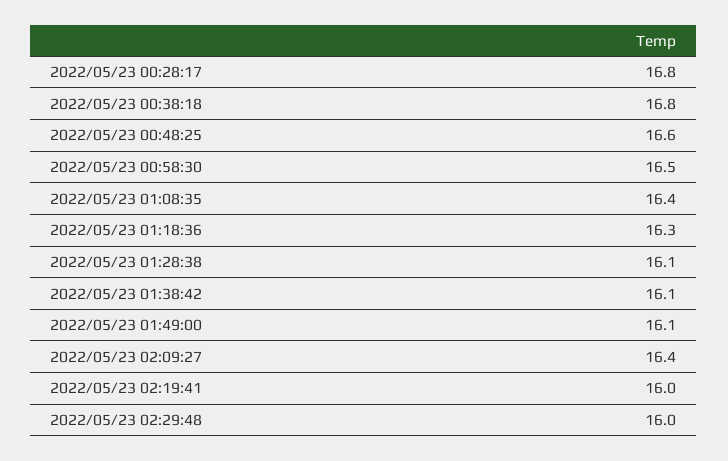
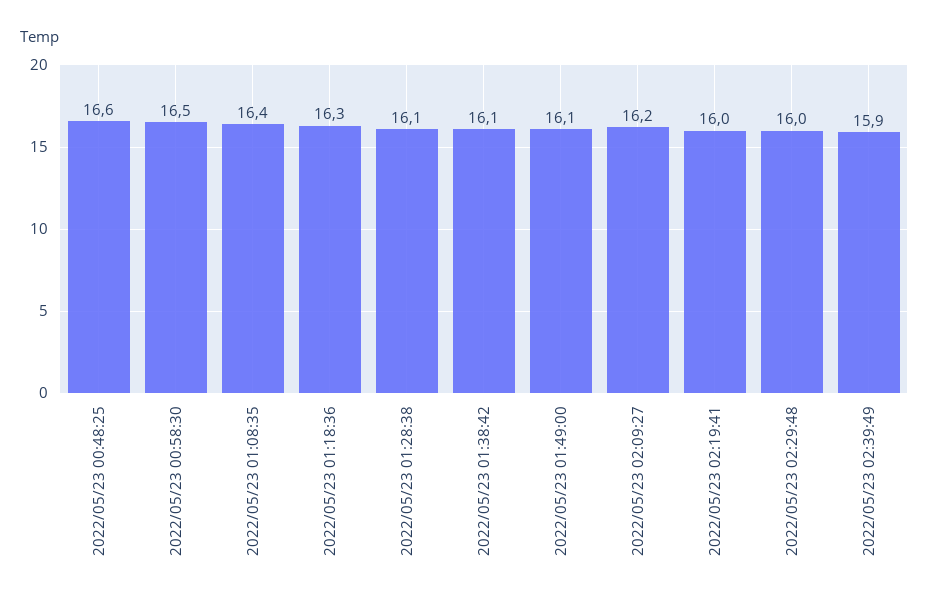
2022/05/23 00:28:17: 16.8 -> none
2022/05/23 00:38:18: 16.8 -> none
2022/05/23 02:09:27: 16.4 -> 16.2
2022/05/23 02:39:49: none -> 15.9

